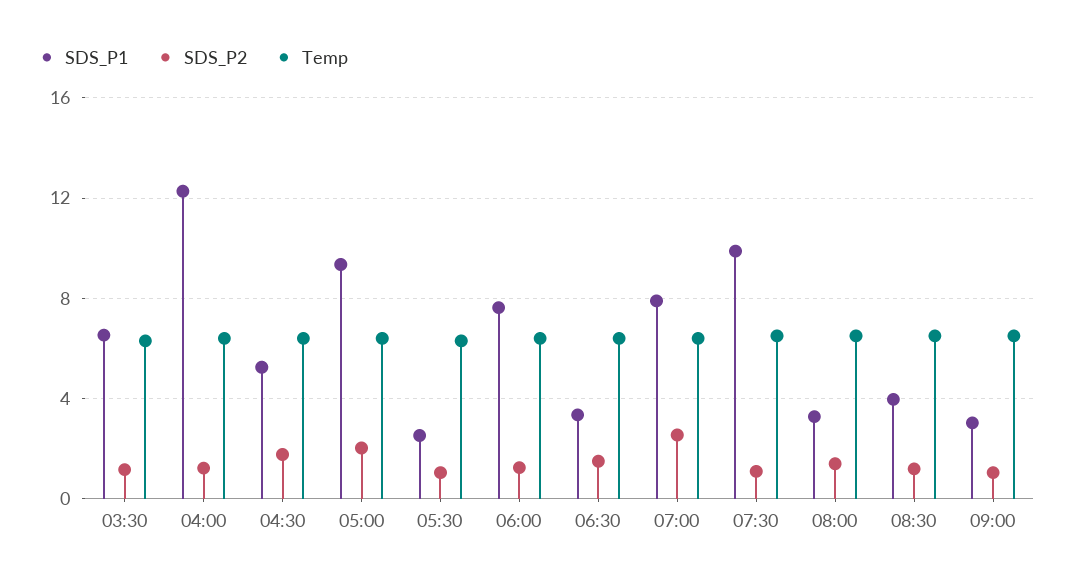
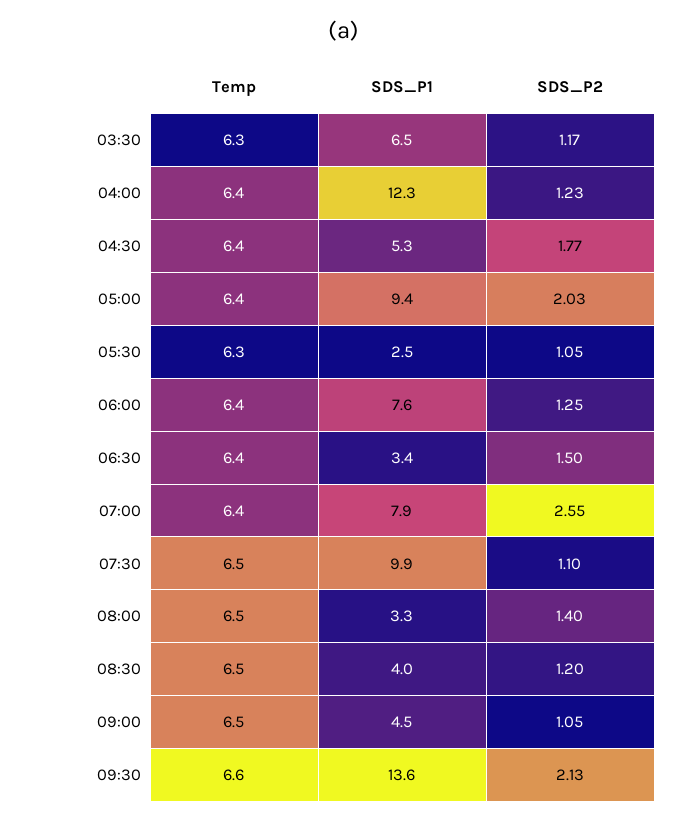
SDS_P1, 09:00: 3 -> 4.5
Temp, 09:30: none -> 6.6
SDS_P1, 09:30: none -> 13.6
SDS_P2, 09:30: none -> 2.13

